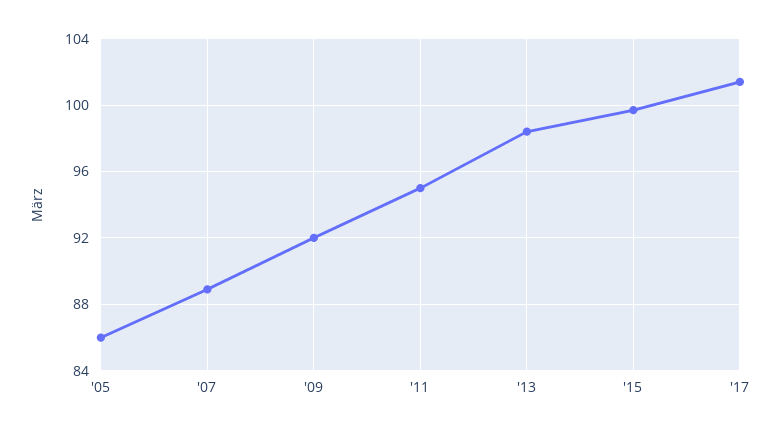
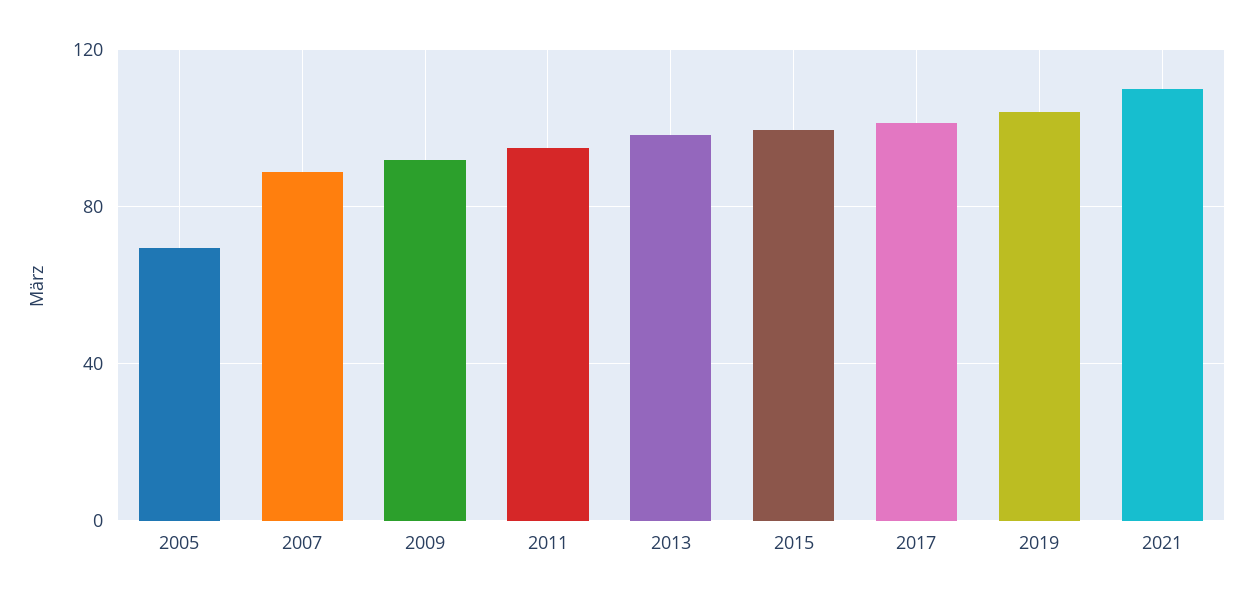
'05: 86 -> 70
2019: none -> 105
2021: none -> 110

